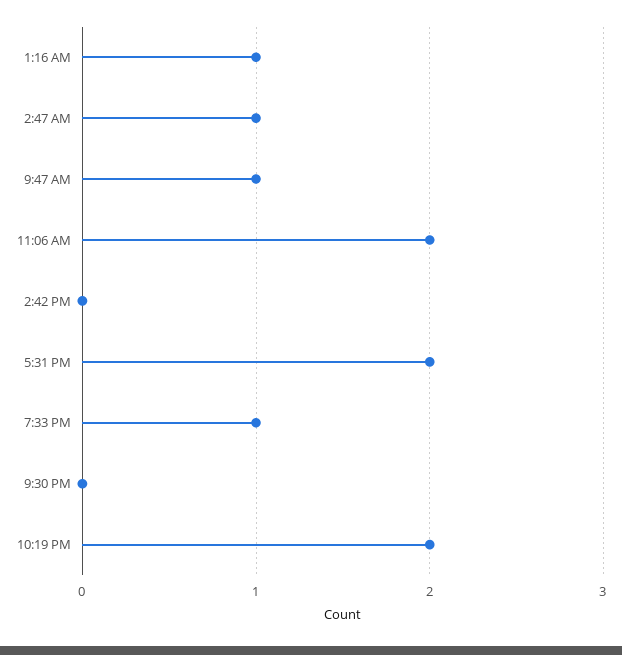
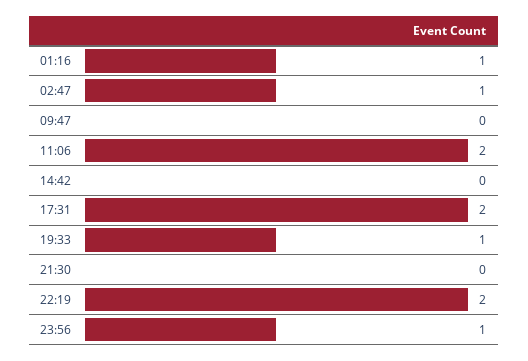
9:47 AM: 1 -> 0
23:56: none -> 1

